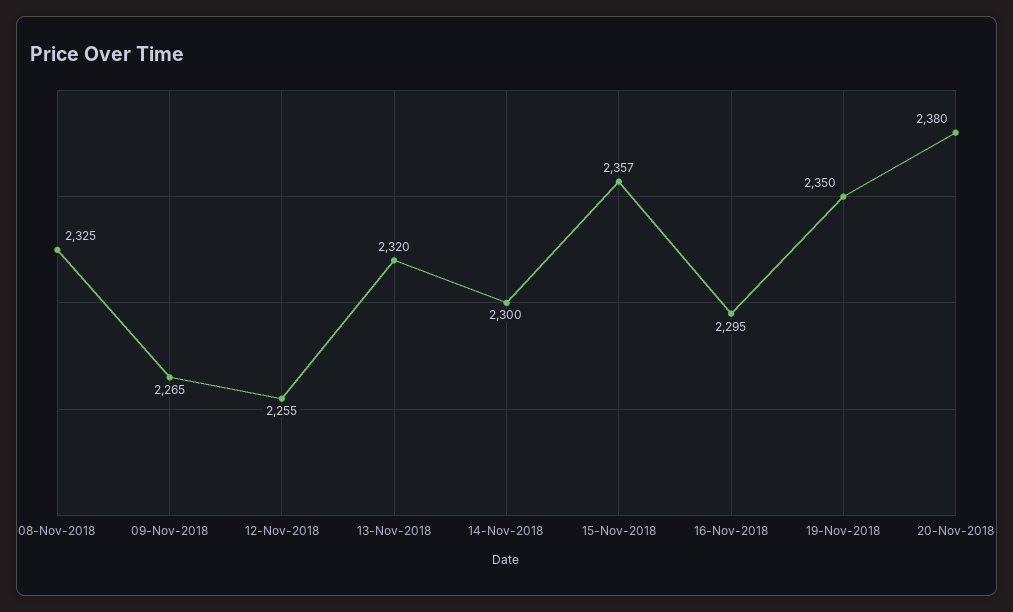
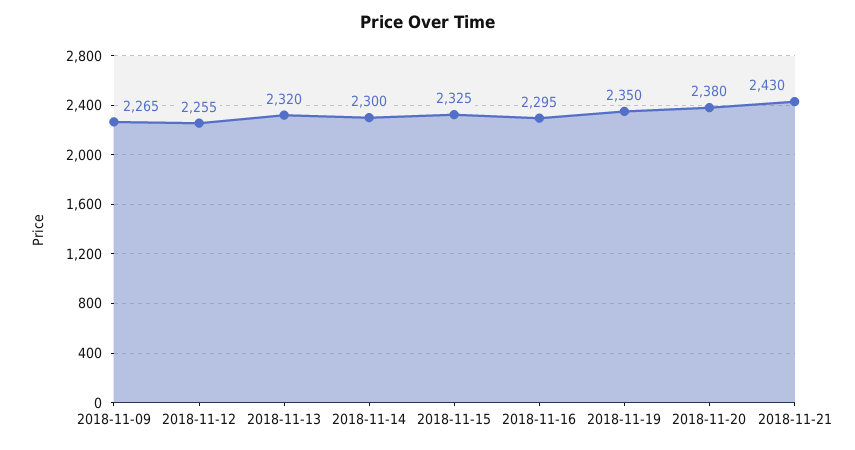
08-Nov-2018: 2325 -> none
15-Nov-2018: 2357 -> 2325
2018-11-21: none -> 2430

